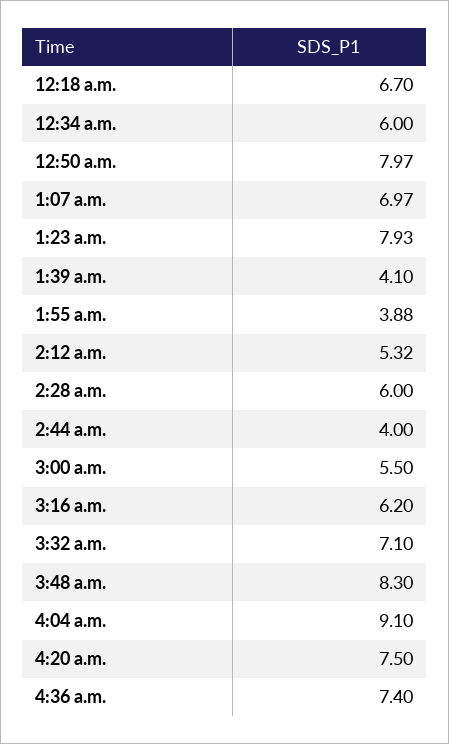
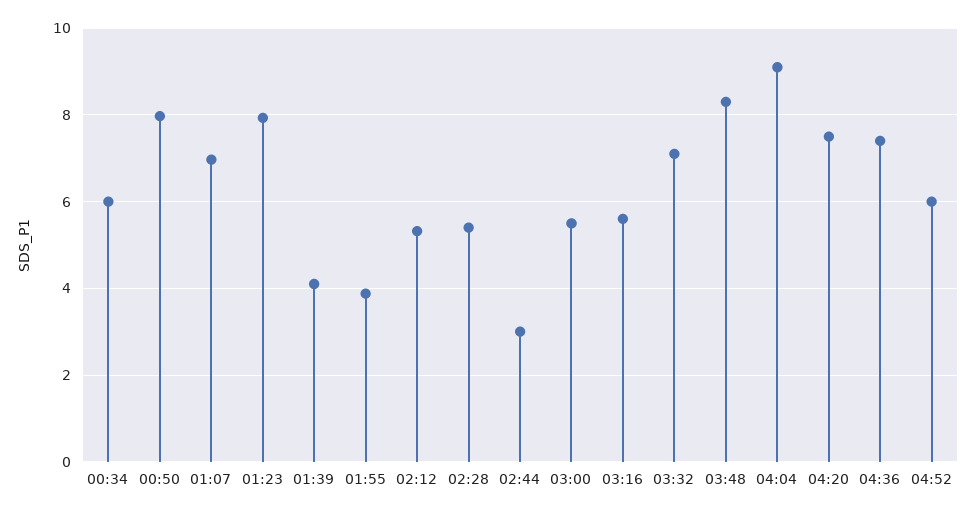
12:18 a.m.: 6.7 -> none
2:28 a.m.: 6 -> 5.4
2:44 a.m.: 4 -> 3
3:16 a.m.: 6.2 -> 5.6
04:52: none -> 6

